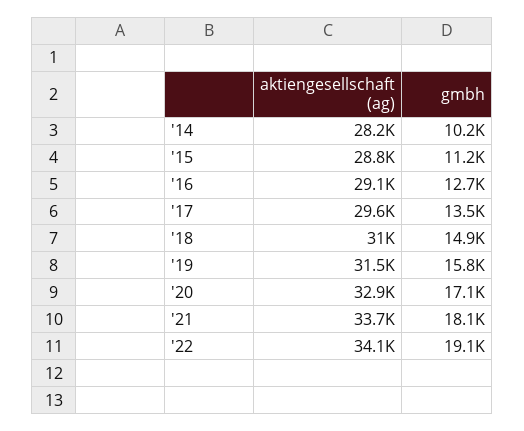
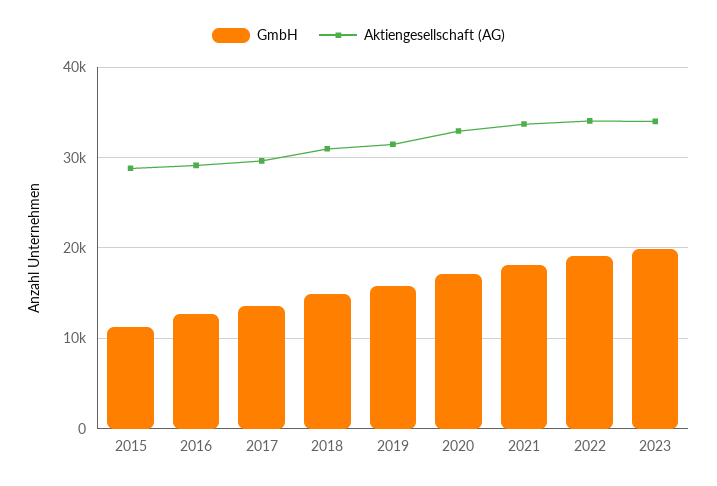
aktiengesellschaft (ag), '14: 28200 -> none
gmbh, '14: 10200 -> none
gmbh, 2023: none -> 20000
aktiengesellschaft (ag), 2023: none -> 34000

